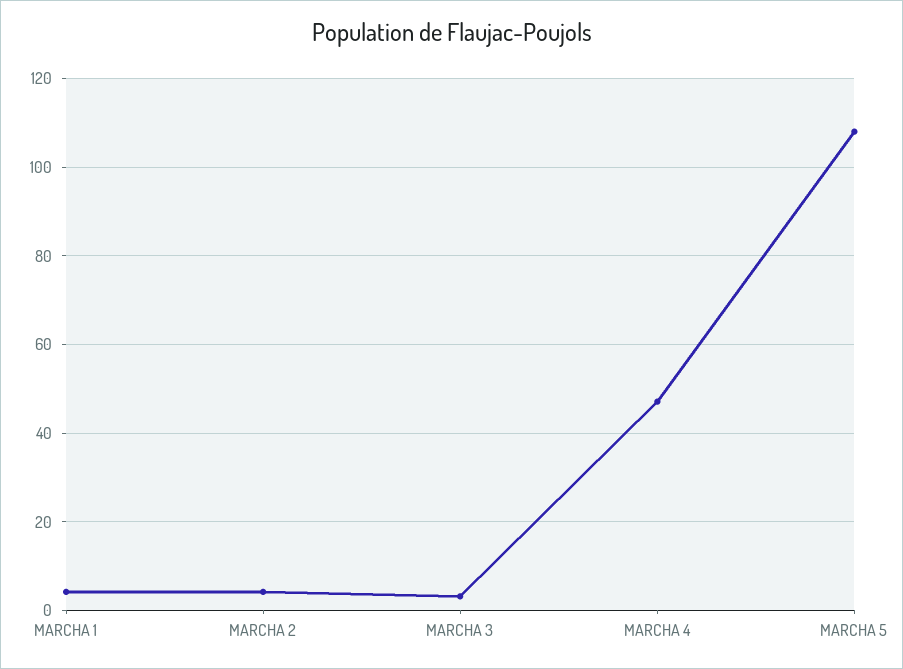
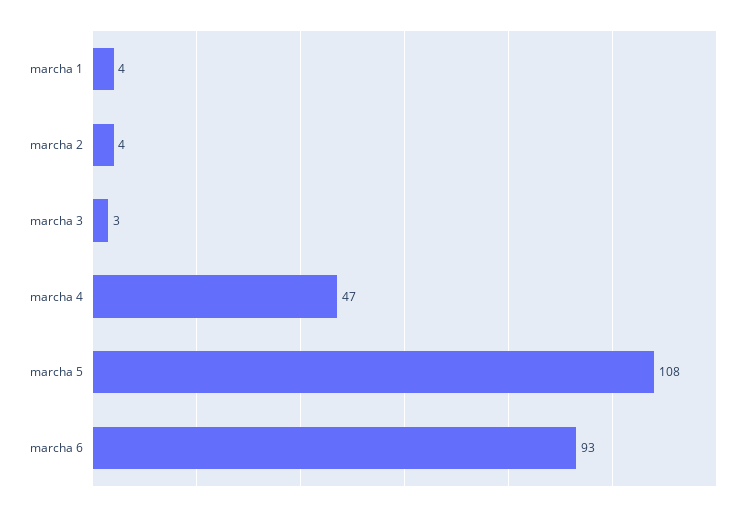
marcha 6: none -> 93

